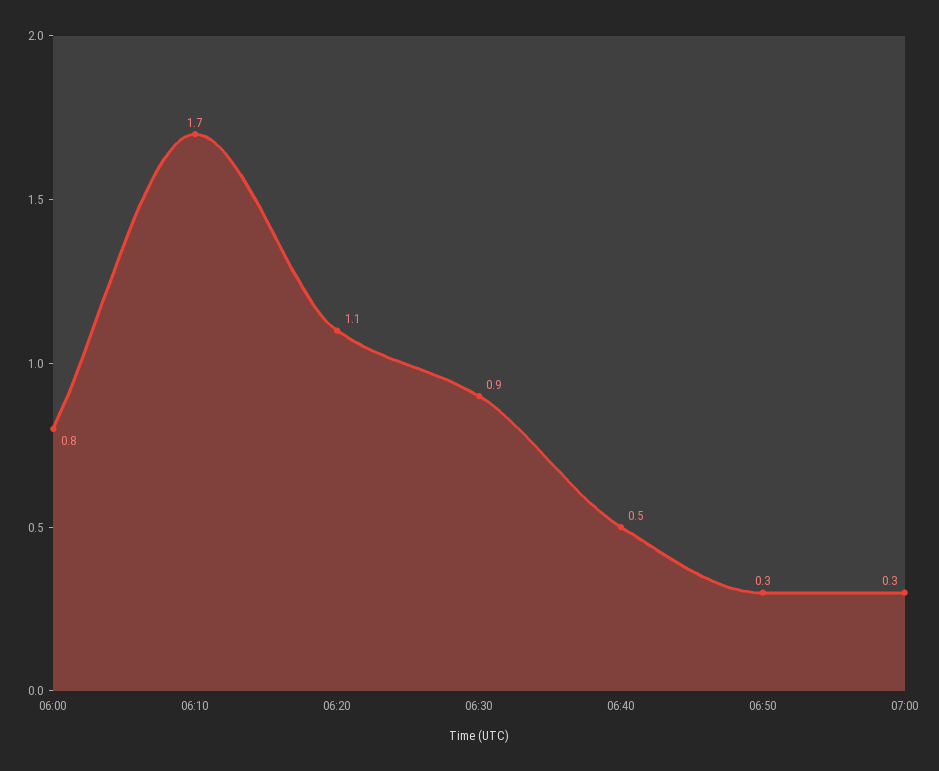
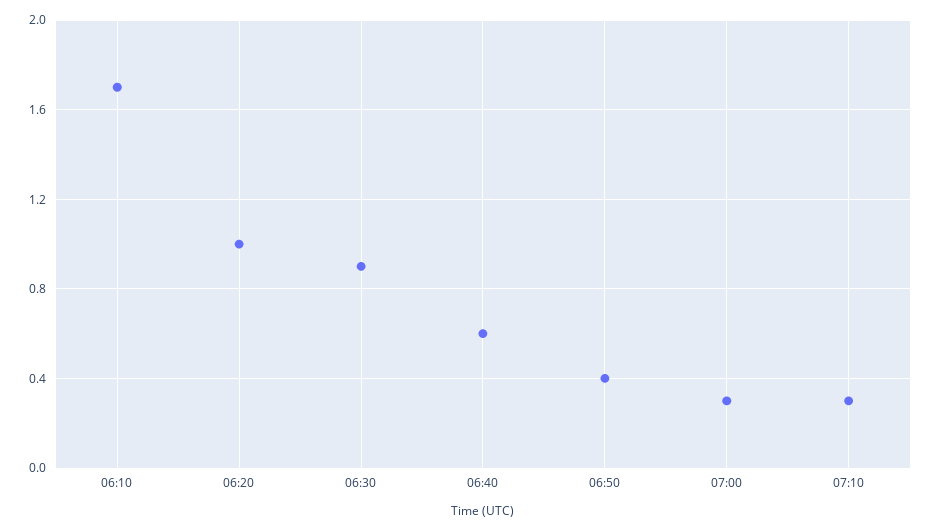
06:00: 0.8 -> none
06:20: 1.1 -> 1
06:40: 0.5 -> 0.6
06:50: 0.3 -> 0.4
07:10: none -> 0.3

